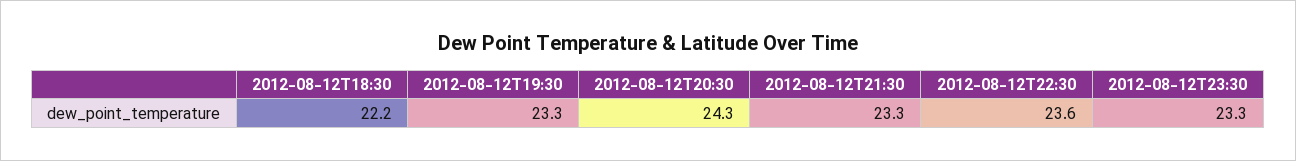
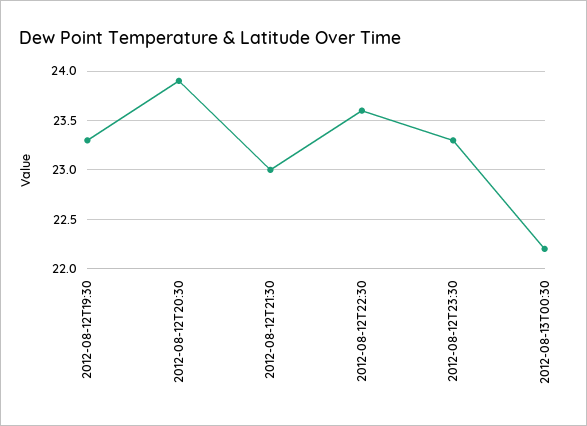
2012-08-12T18:30: 22.2 -> none
2012-08-12T20:30: 24.3 -> 23.9
2012-08-12T21:30: 23.3 -> 23
2012-08-13T00:30: none -> 22.2

